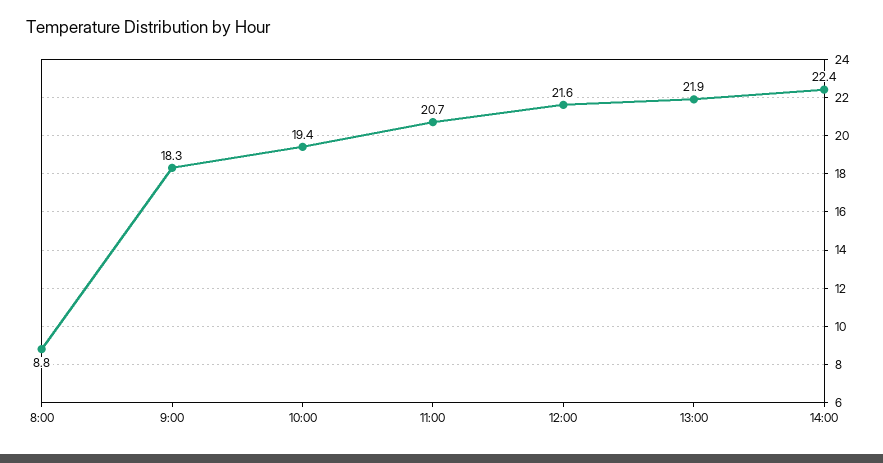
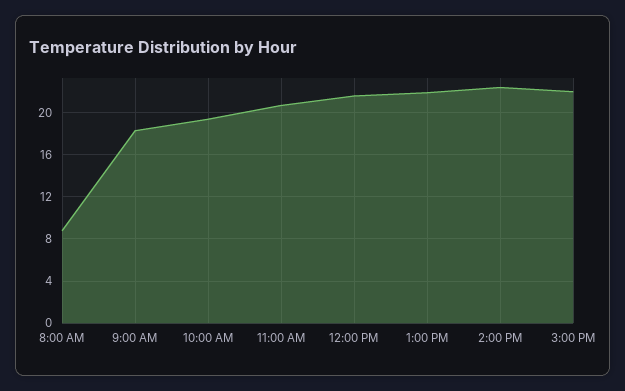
3:00 PM: none -> 22

